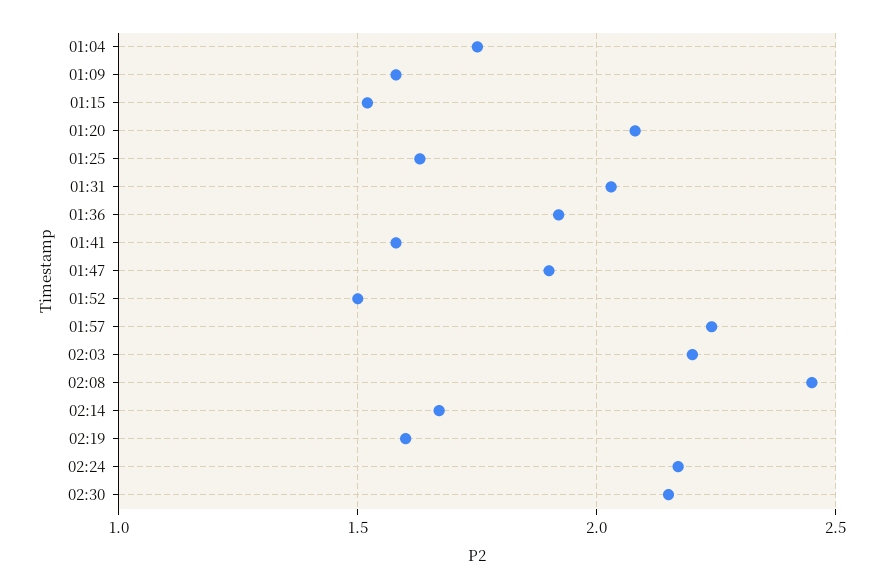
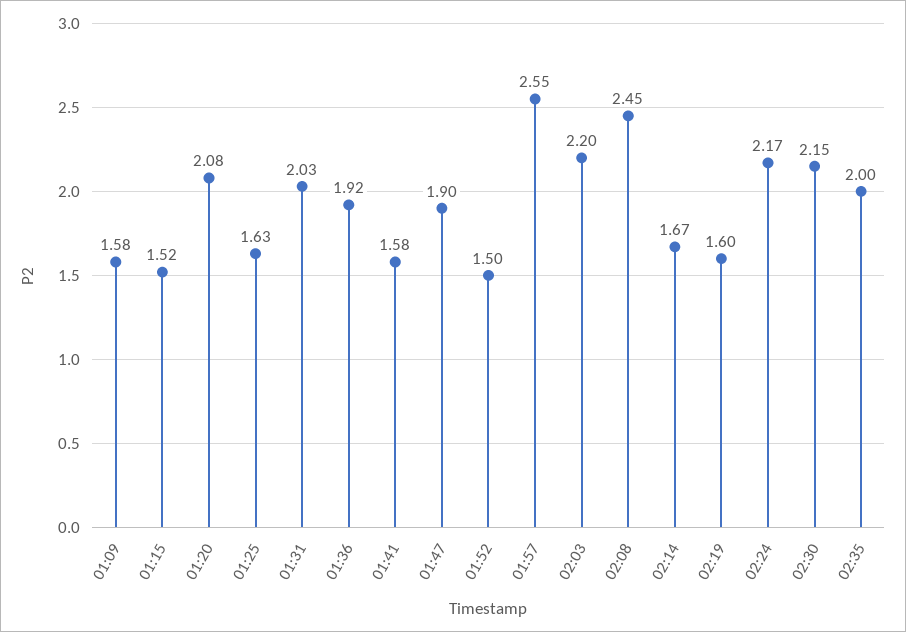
01:04: 1.75 -> none
01:57: 2.25 -> 2.55
02:35: none -> 2

